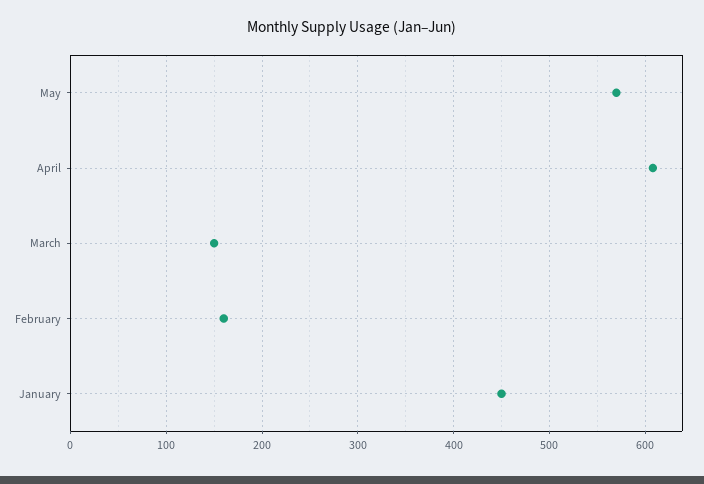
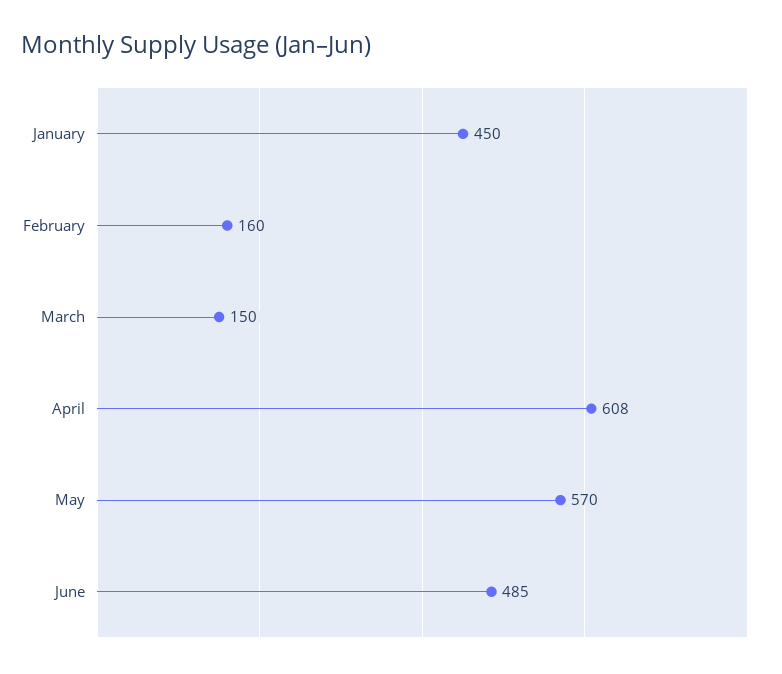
June: none -> 485

